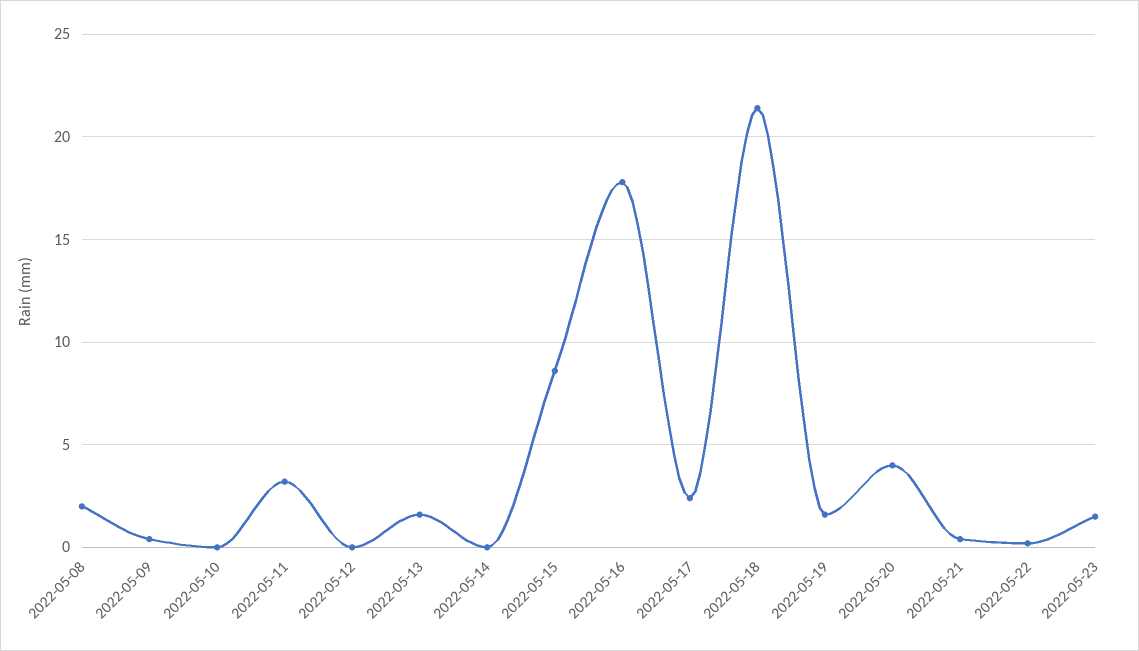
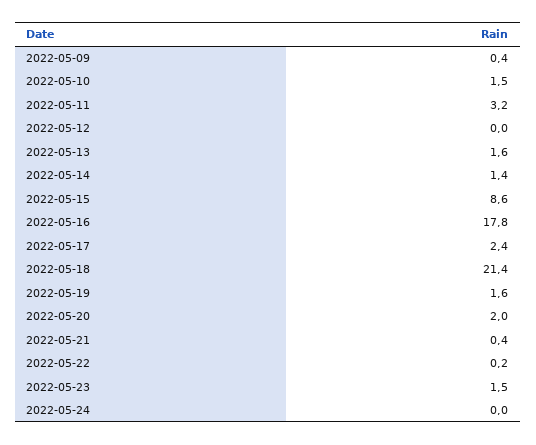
2022-05-08: 2 -> none
2022-05-10: 0 -> 1.5
2022-05-14: 0 -> 1.4
2022-05-20: 4 -> 2
2022-05-24: none -> 0

